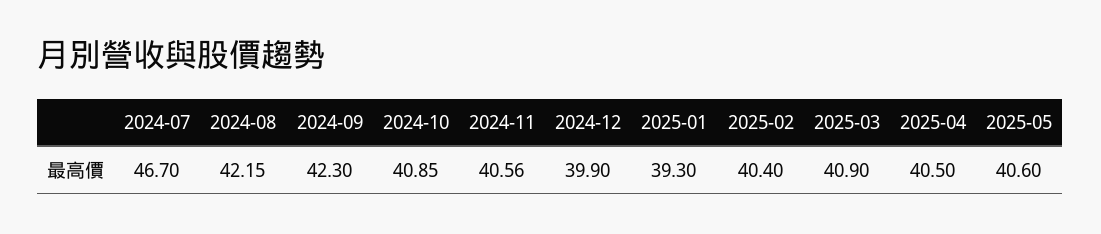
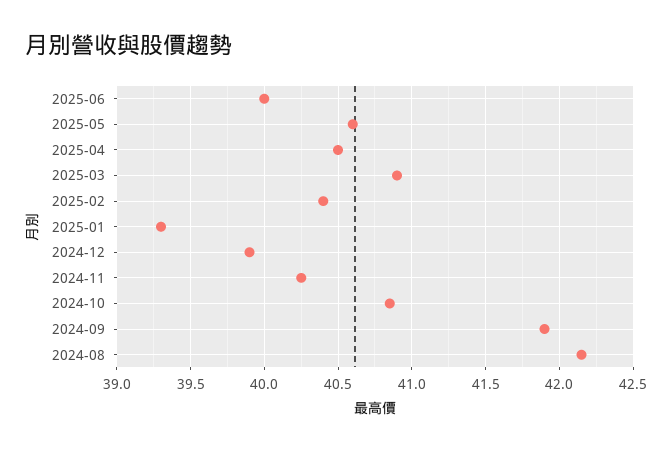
2024-07: 46.7 -> none
2024-09: 42.3 -> 41.9
2024-11: 40.56 -> 40.25
2025-06: none -> 40

